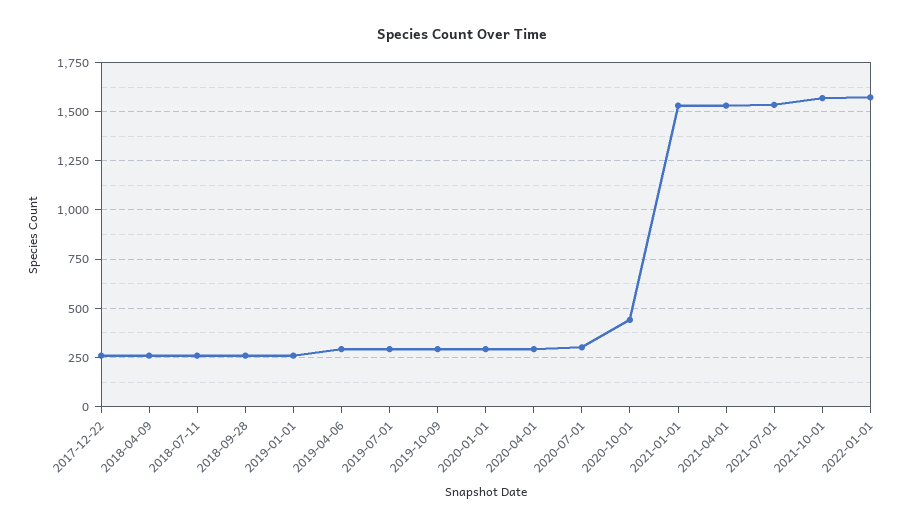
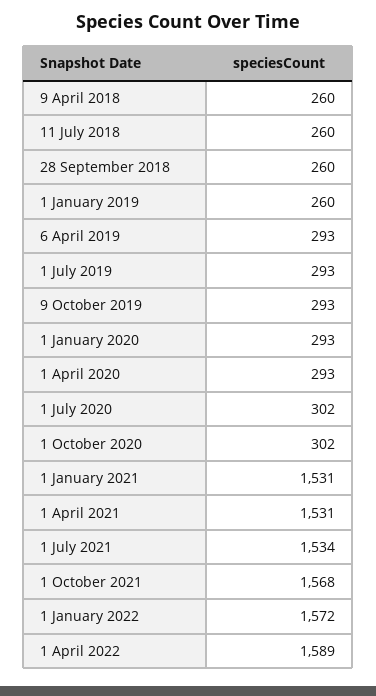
2017-12-22: 250 -> none
2020-10-01: 450 -> 302
1 April 2022: none -> 1589

